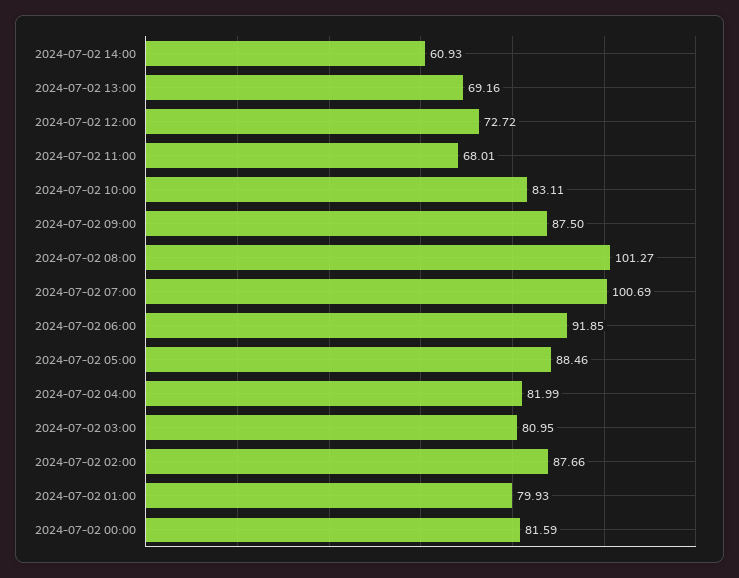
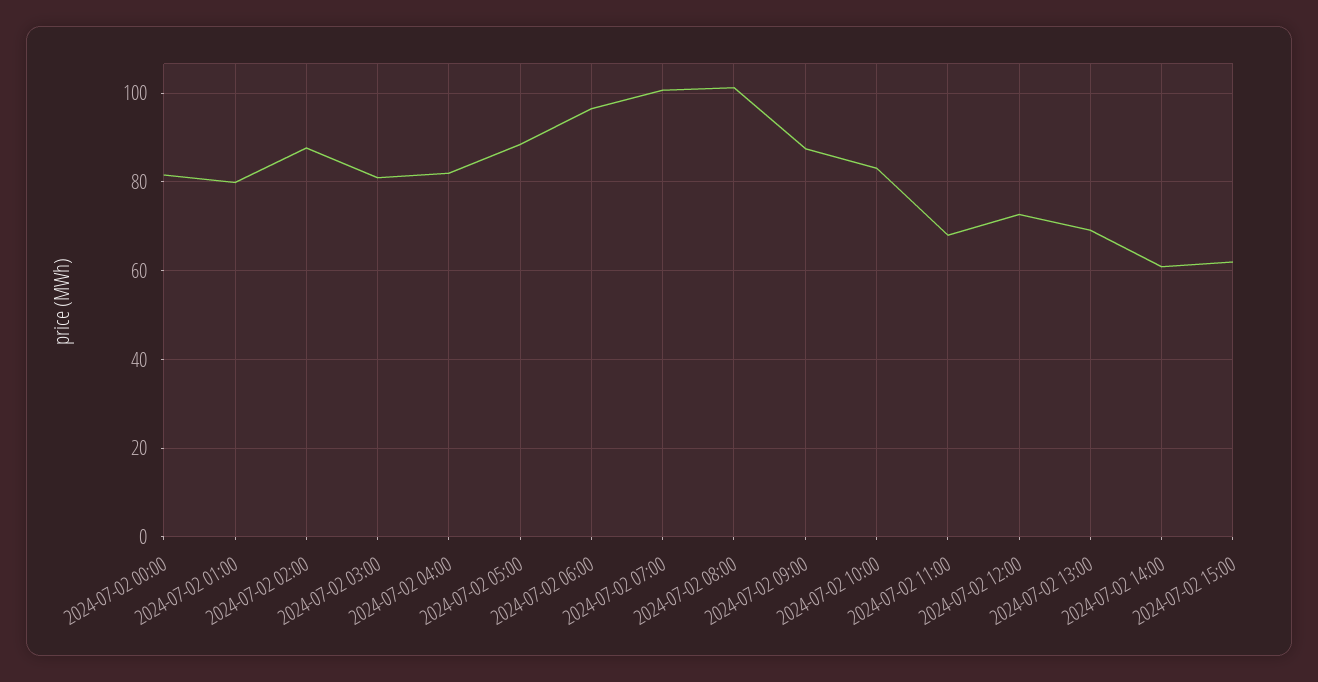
2024-07-02 06:00: 91.85 -> 96
2024-07-02 15:00: none -> 62

